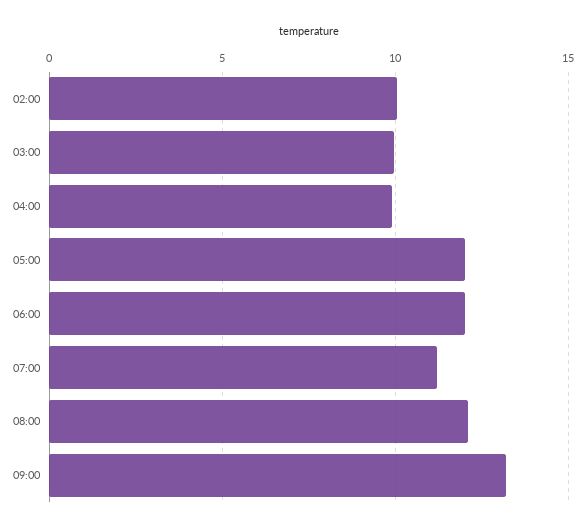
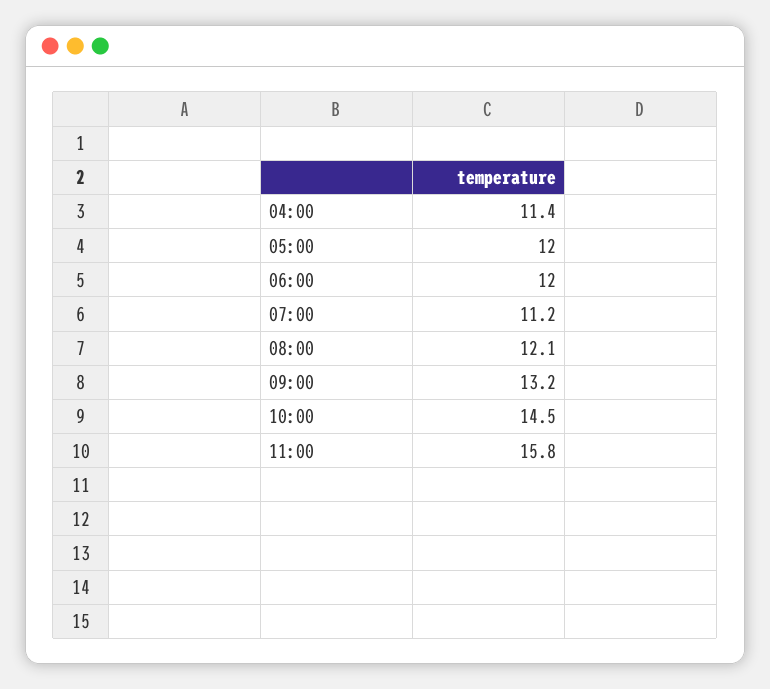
02:00: 10 -> none
03:00: 10 -> none
04:00: 10 -> 11.4
10:00: none -> 14.5
11:00: none -> 15.8

